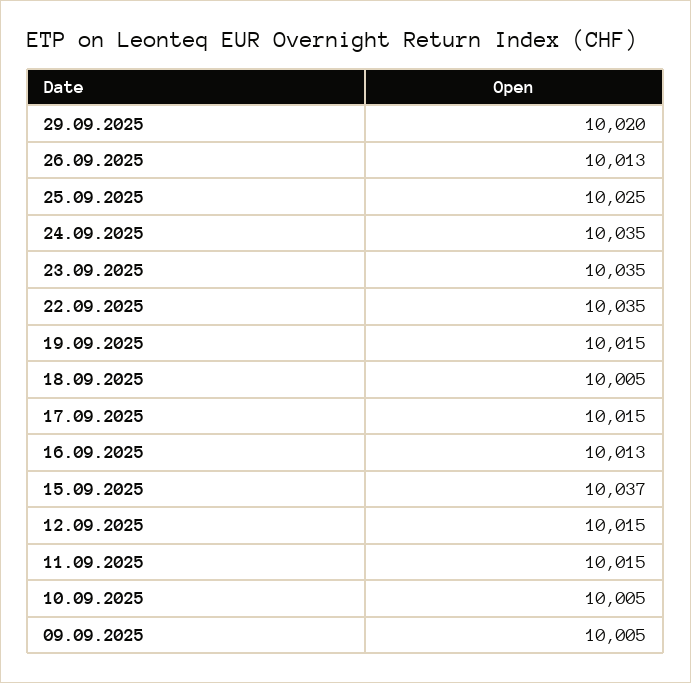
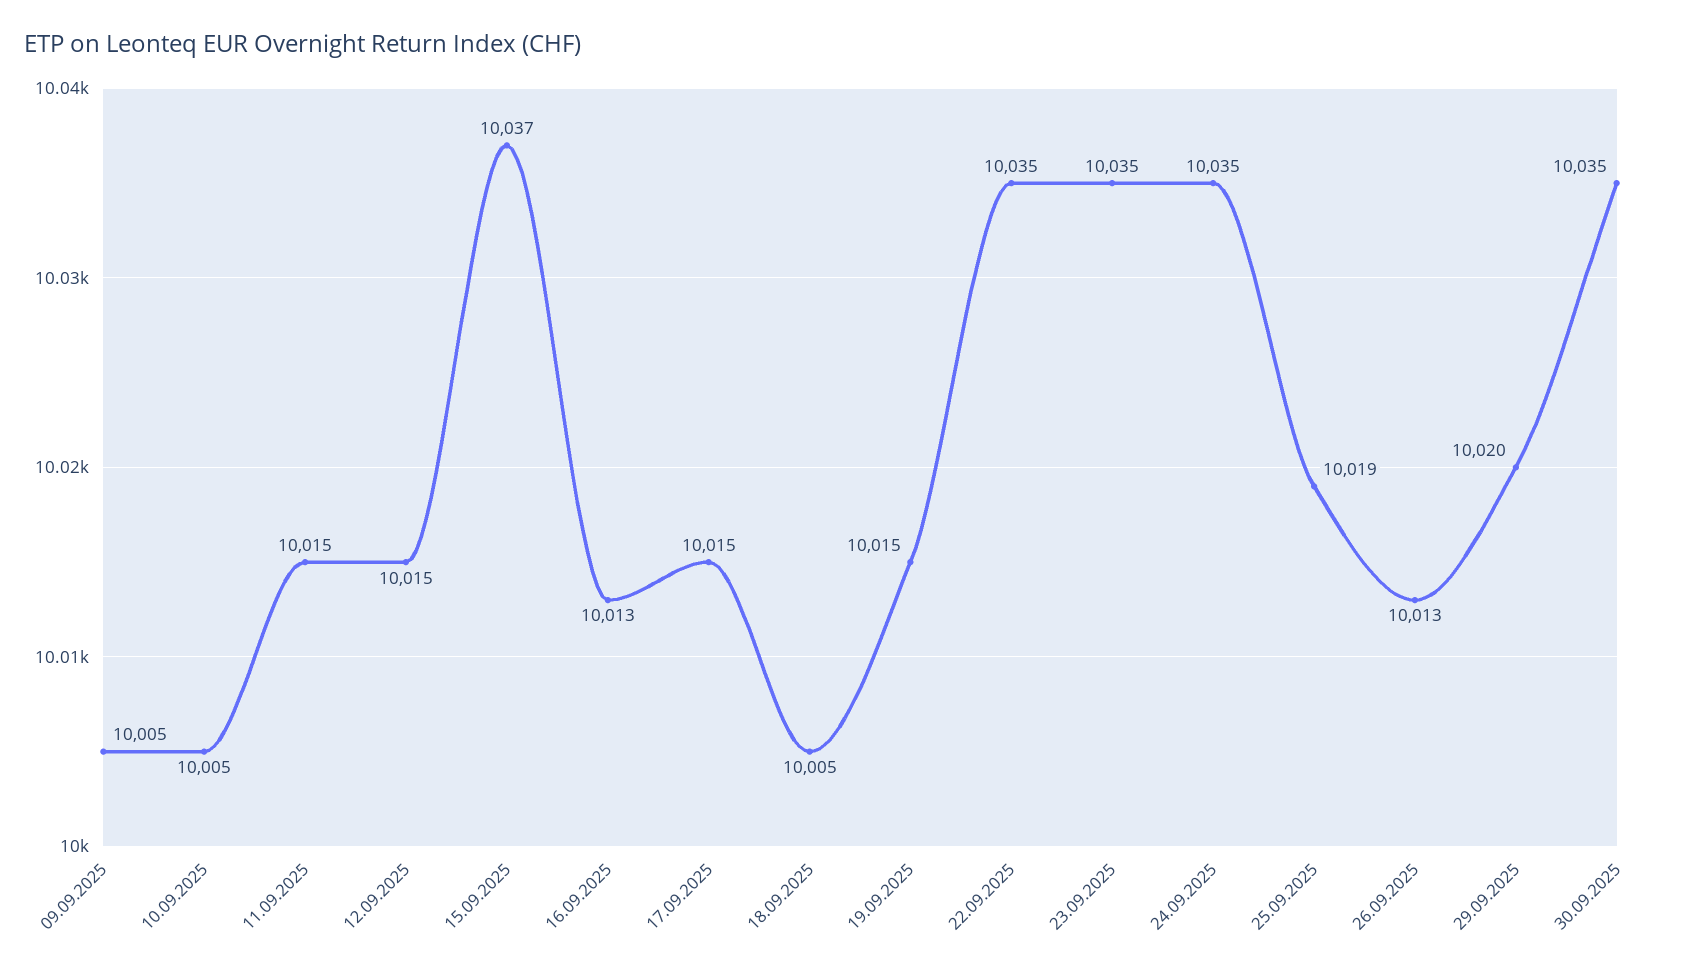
25.09.2025: 10025 -> 10019
30.09.2025: none -> 10035

